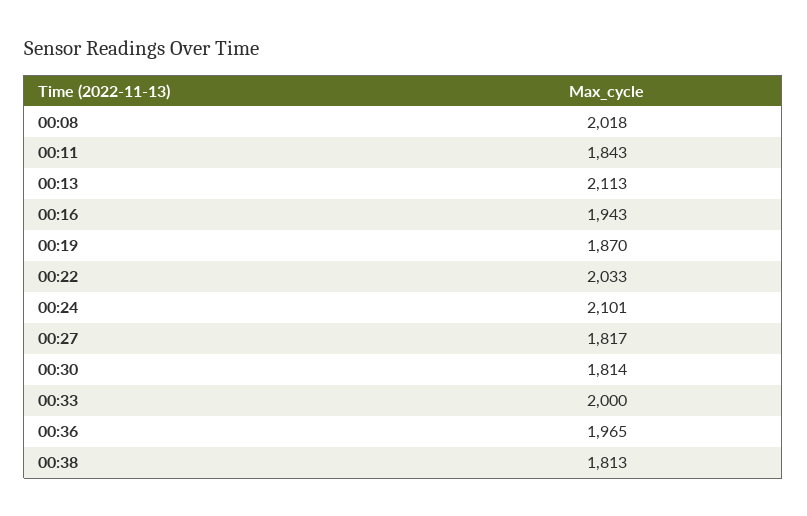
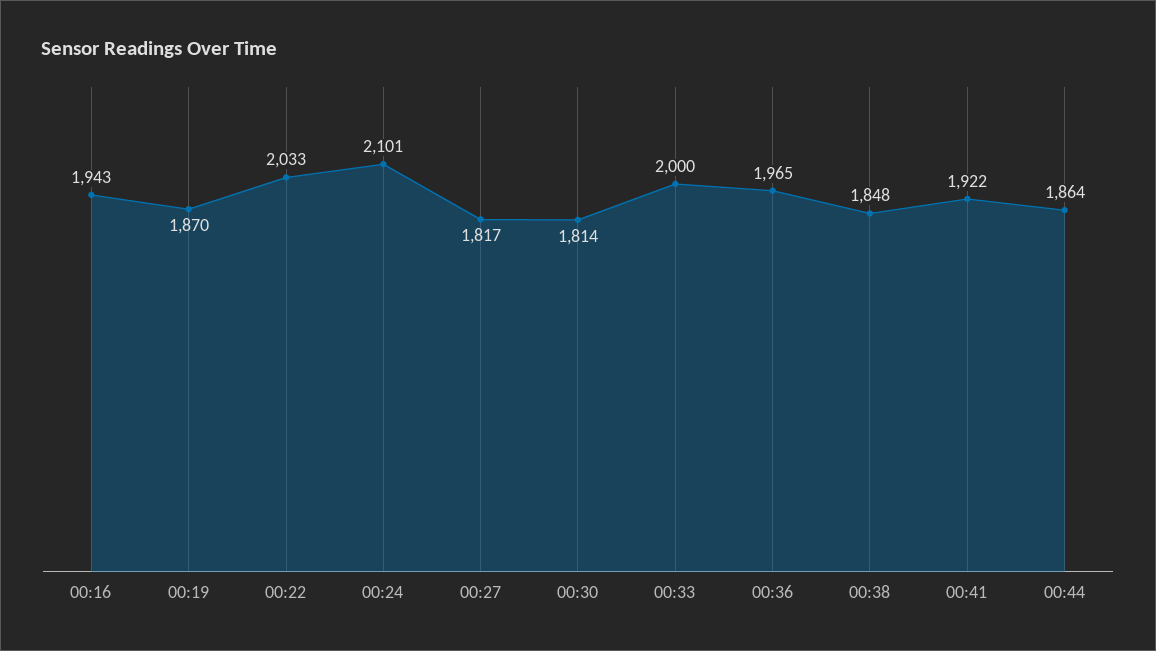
00:08: 2018 -> none
00:11: 1843 -> none
00:13: 2113 -> none
00:38: 1813 -> 1848
00:41: none -> 1922
00:44: none -> 1864

